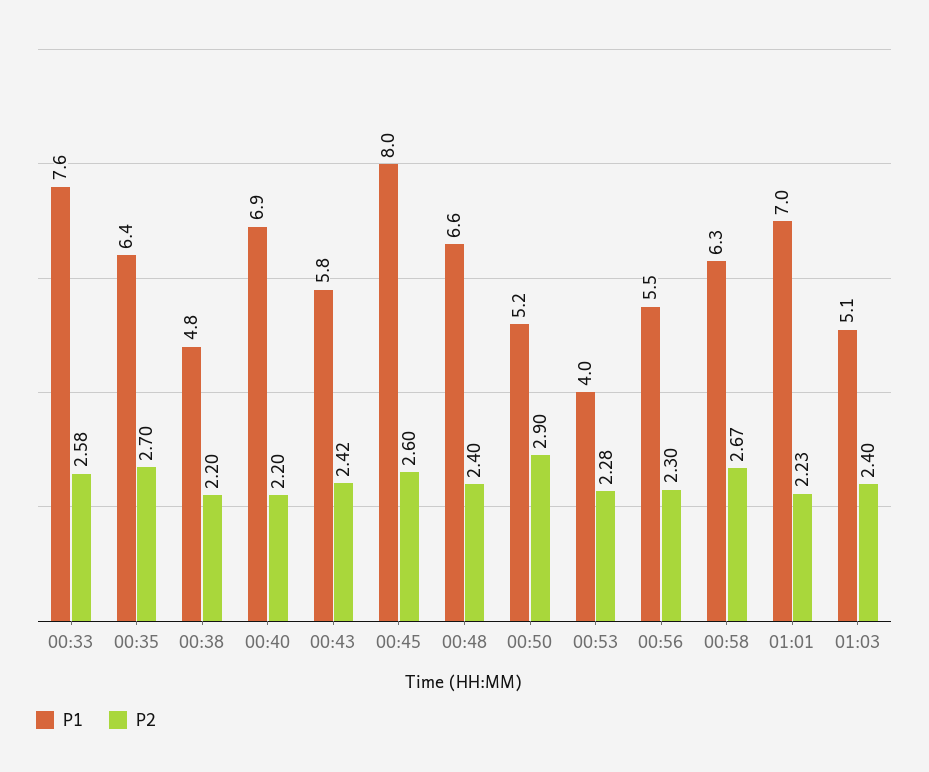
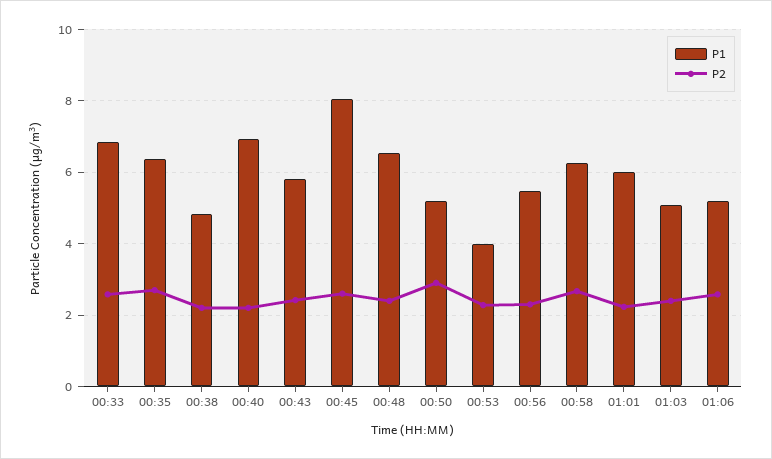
P1, 00:33: 7.6 -> 6.8
P1, 01:01: 7 -> 6
P1, 01:06: none -> 5.2
P2, 01:06: none -> 2.6

